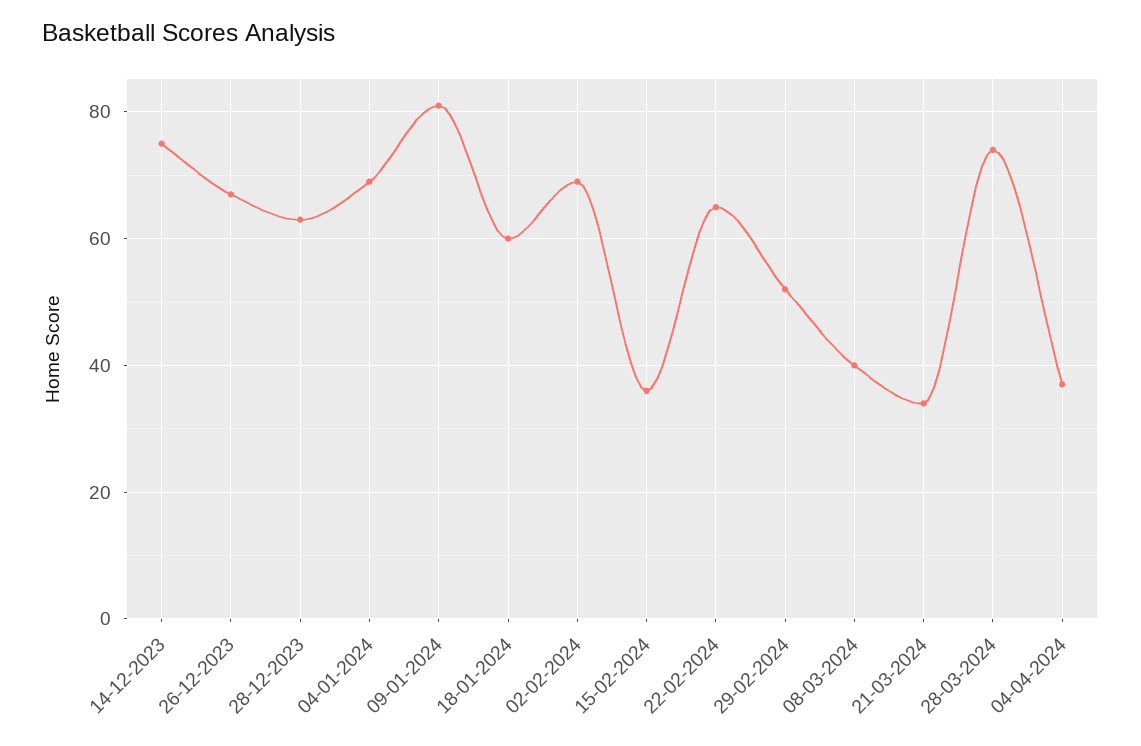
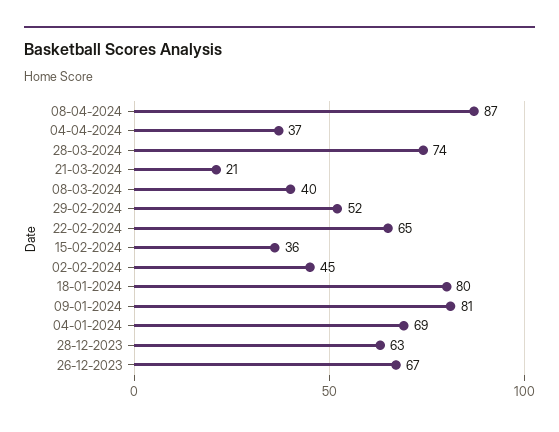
14-12-2023: 75 -> none
18-01-2024: 60 -> 80
02-02-2024: 70 -> 45
21-03-2024: 35 -> 21
08-04-2024: none -> 87

